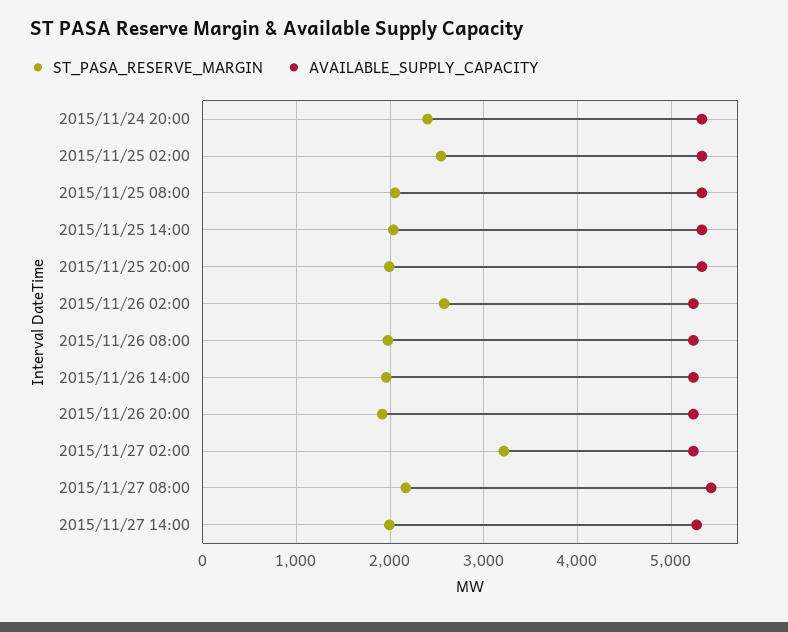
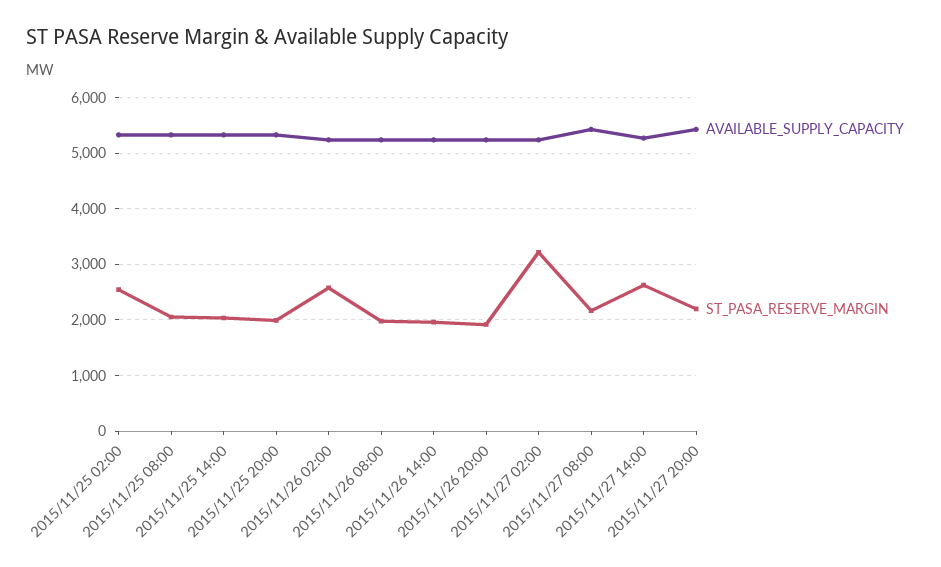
ST_PASA_RESERVE_MARGIN, 2015/11/24 20:00: 2400 -> none
AVAILABLE_SUPPLY_CAPACITY, 2015/11/24 20:00: 5300 -> none
ST_PASA_RESERVE_MARGIN, 2015/11/27 14:00: 2000 -> 2600
AVAILABLE_SUPPLY_CAPACITY, 2015/11/27 20:00: none -> 5400
ST_PASA_RESERVE_MARGIN, 2015/11/27 20:00: none -> 2200

